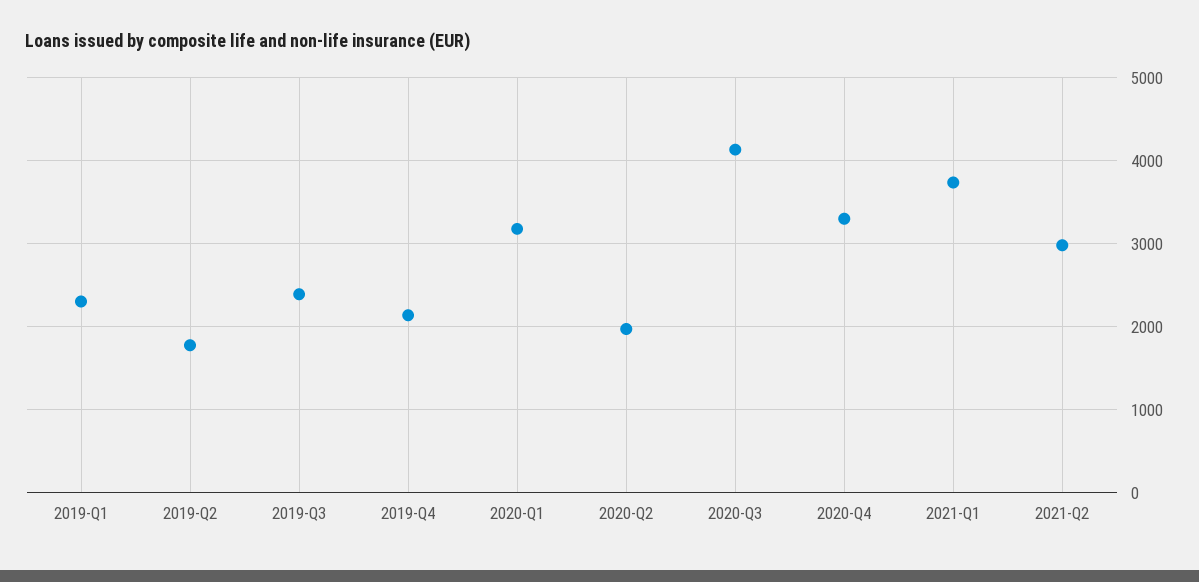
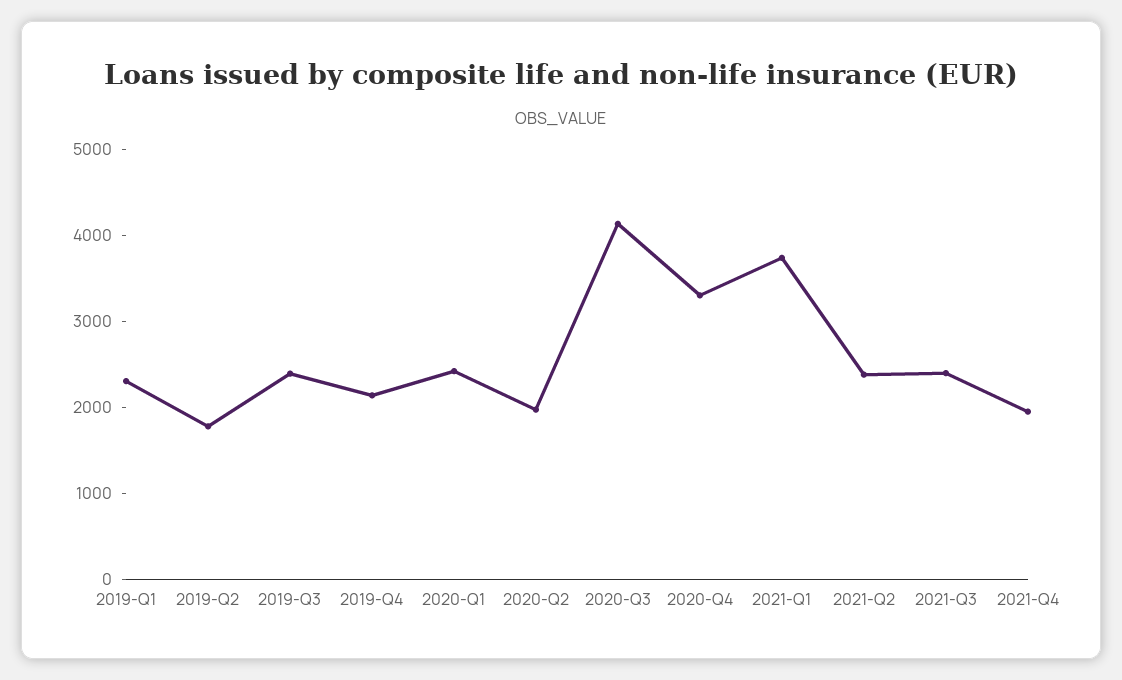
2020-Q1: 3200 -> 2400
2021-Q2: 3000 -> 2400
2021-Q3: none -> 2400
2021-Q4: none -> 2000

